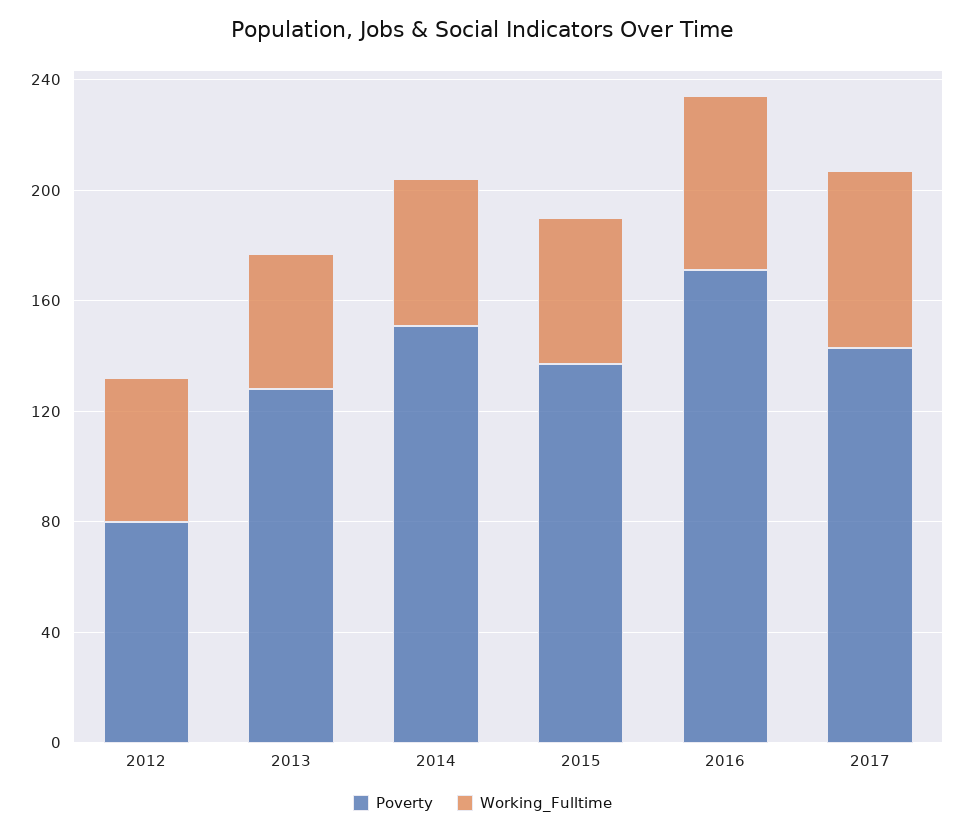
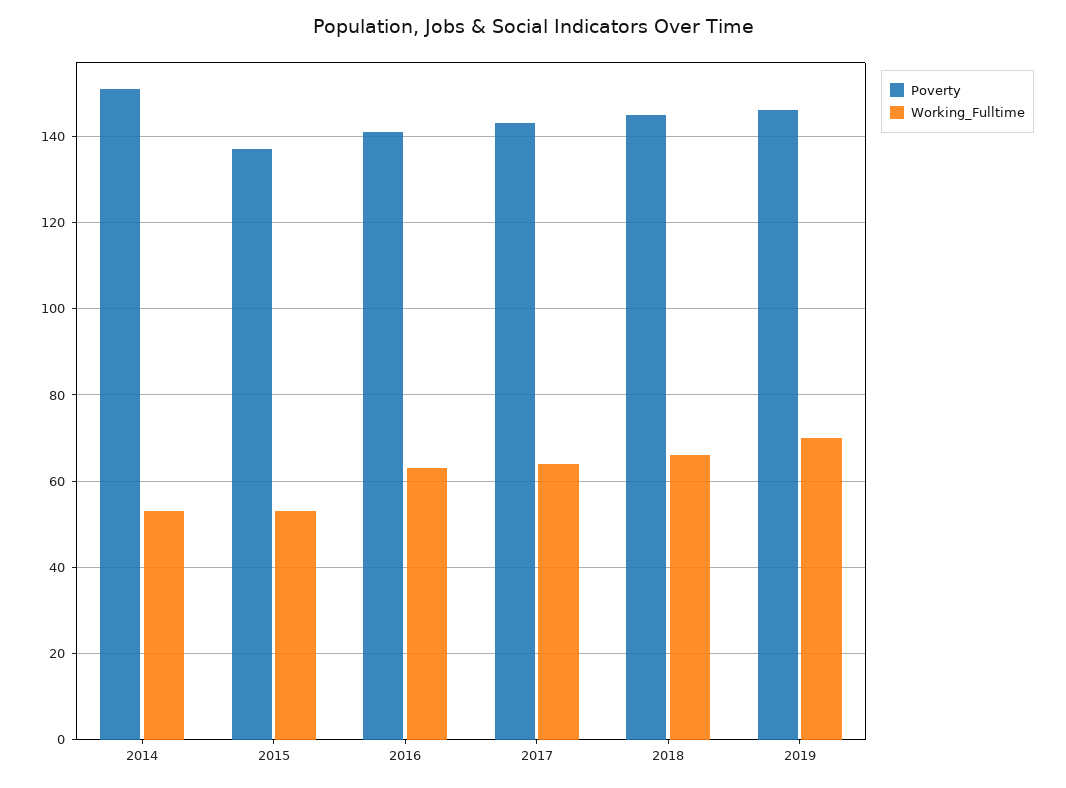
Poverty, 2012: 80 -> none
Working_Fulltime, 2012: 50 -> none
Poverty, 2013: 130 -> none
Working_Fulltime, 2013: 50 -> none
Poverty, 2016: 170 -> 140
Poverty, 2018: none -> 145
Working_Fulltime, 2018: none -> 65
Poverty, 2019: none -> 145
Working_Fulltime, 2019: none -> 70

